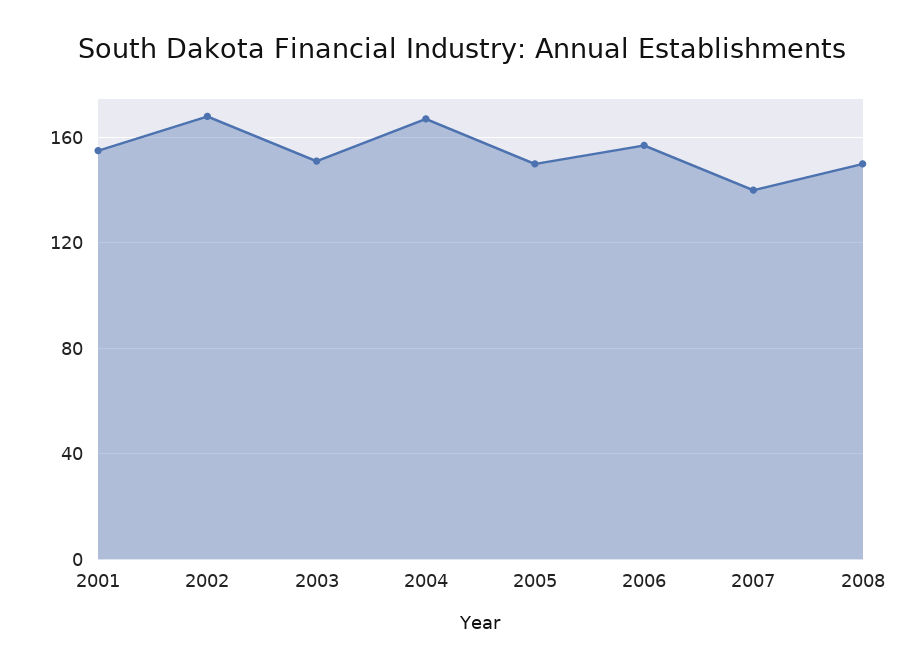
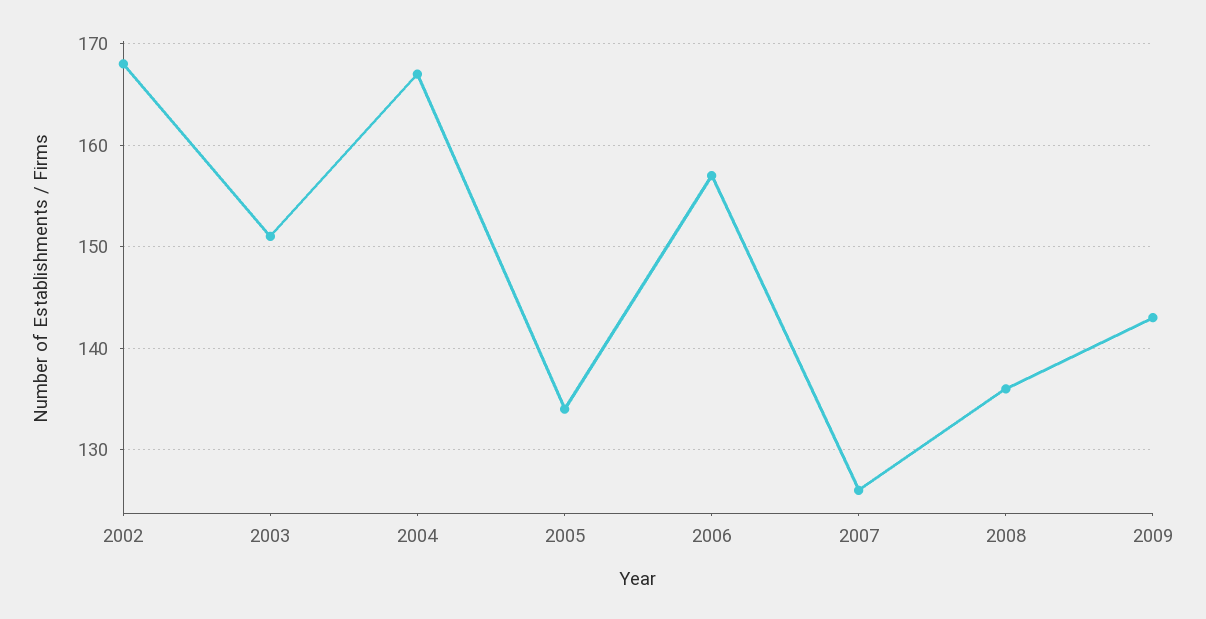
2001: 155 -> none
2005: 150 -> 134
2007: 140 -> 126
2008: 150 -> 136
2009: none -> 143

